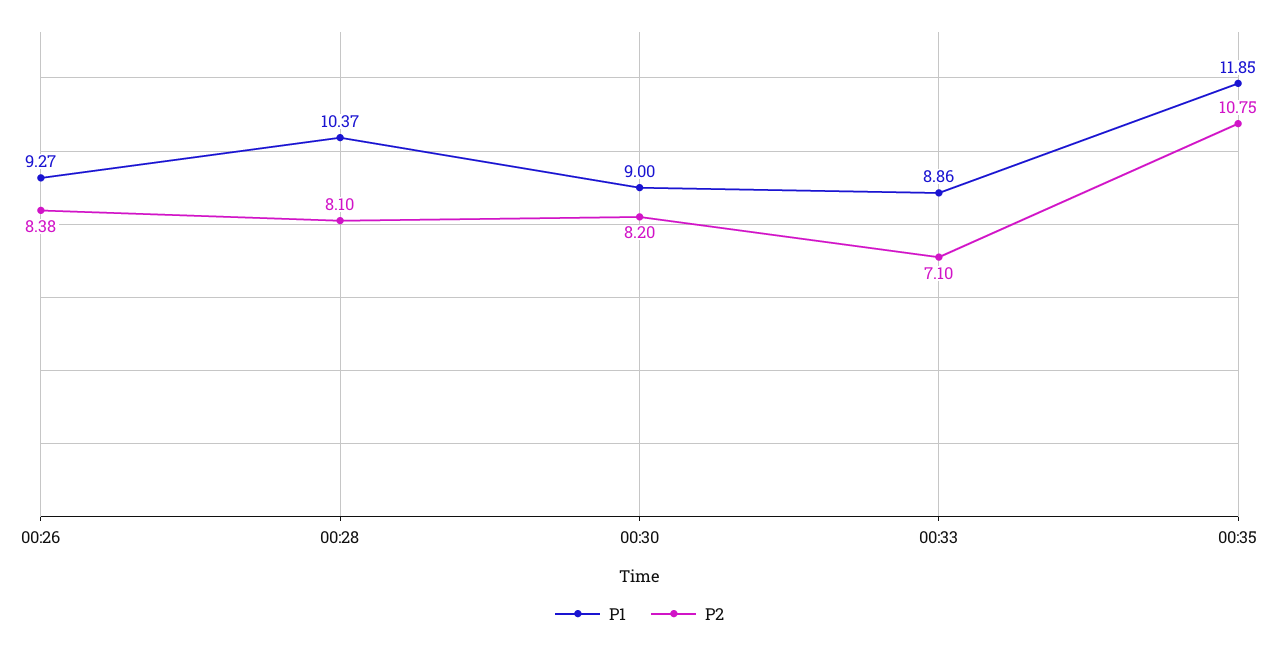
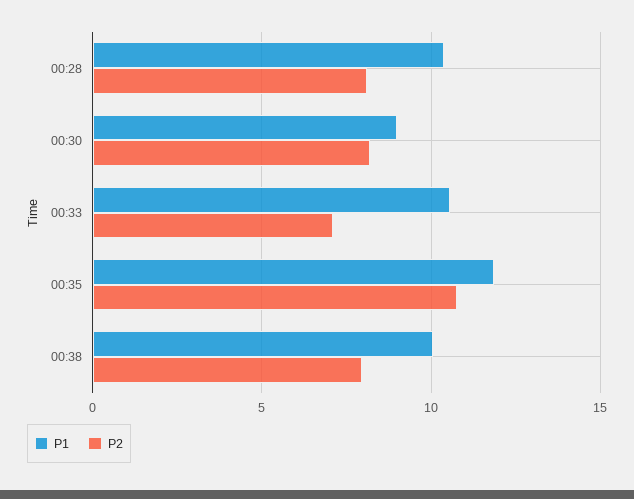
P1, 00:26: 9.27 -> none
P2, 00:26: 8.38 -> none
P1, 00:33: 8.86 -> 10.5
P1, 00:38: none -> 10
P2, 00:38: none -> 8

